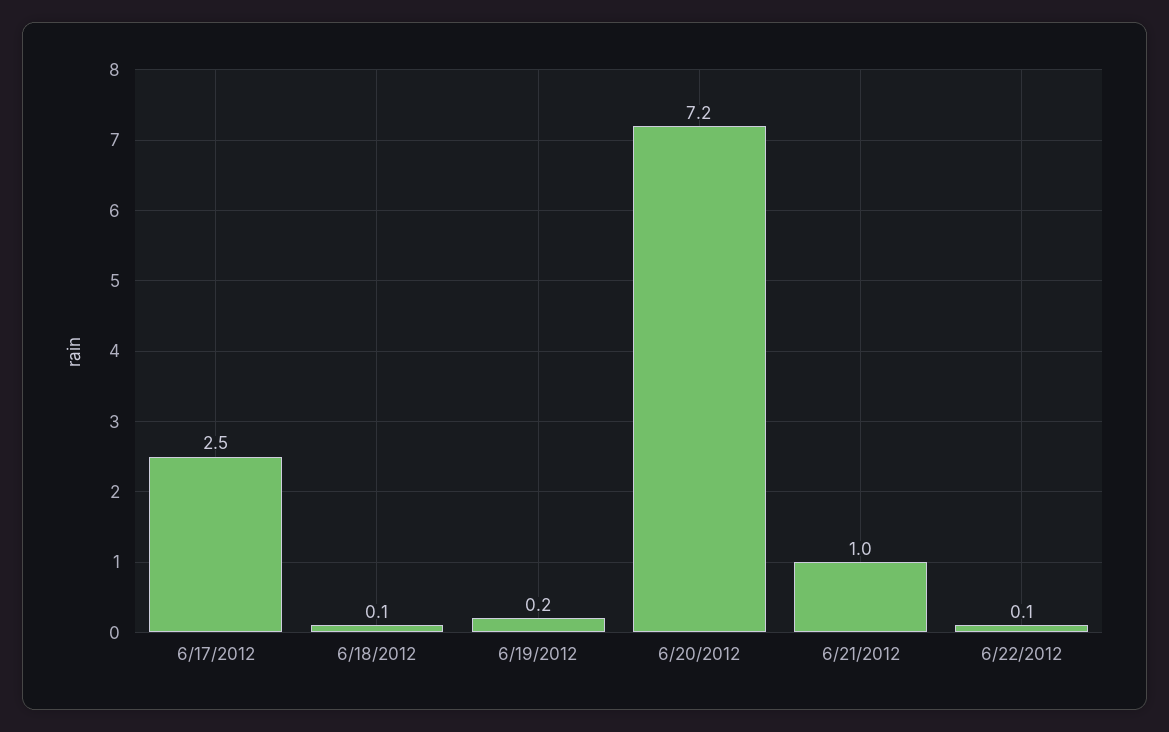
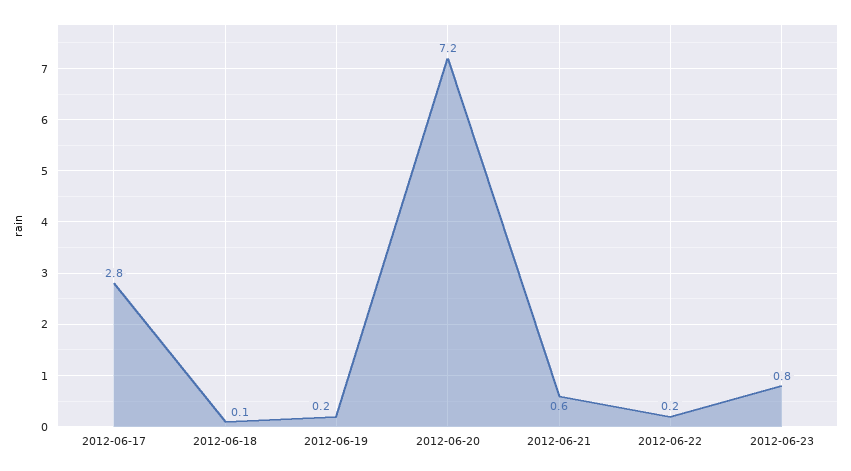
6/17/2012: 2.5 -> 2.8
6/21/2012: 1 -> 0.6
6/22/2012: 0.1 -> 0.2
2012-06-23: none -> 0.8

